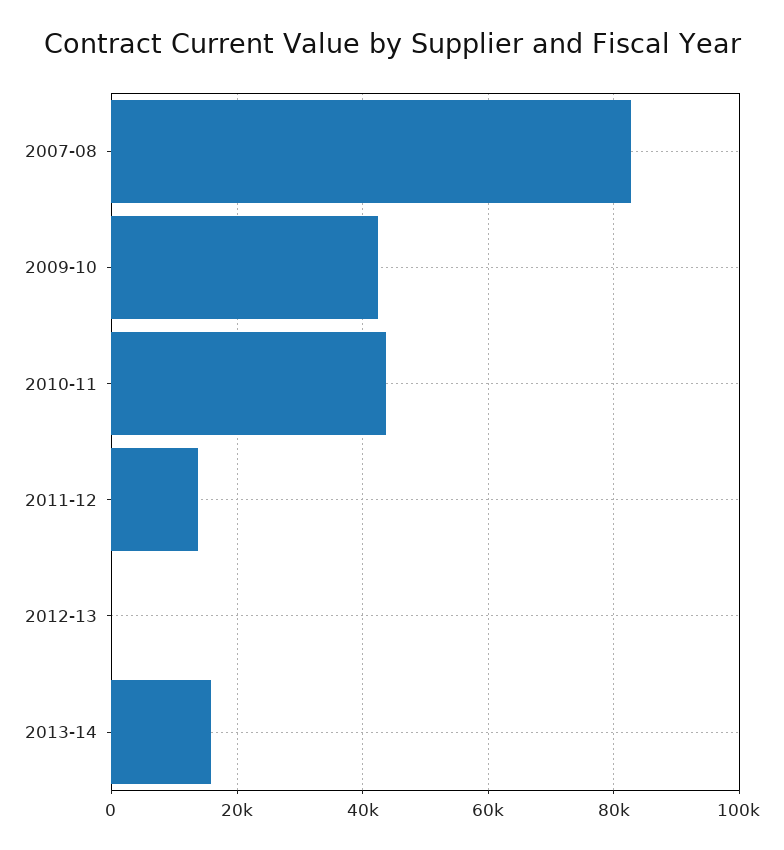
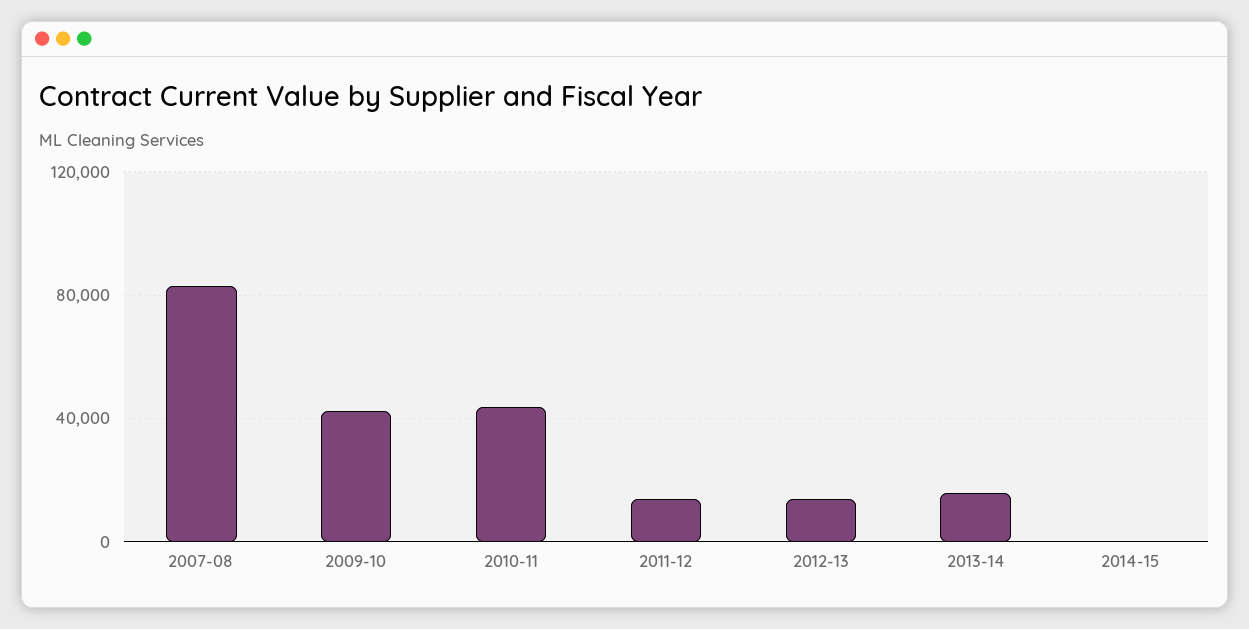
2012-13: 0 -> 15000
2014-15: none -> 0

